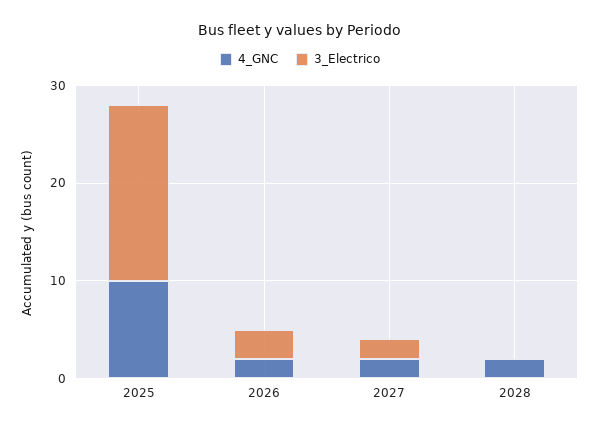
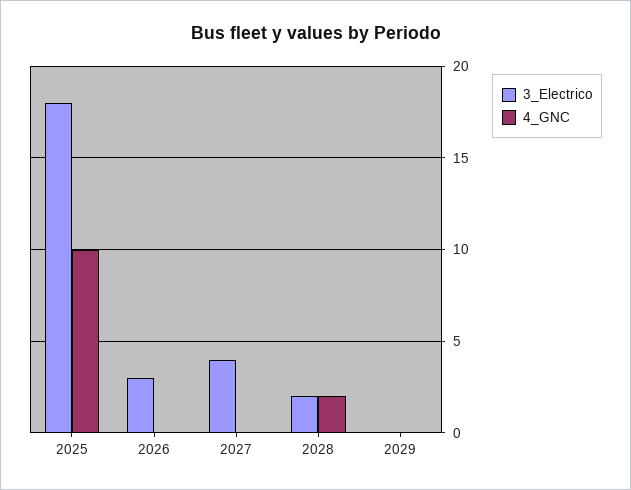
4_GNC, 2026: 2 -> 0
4_GNC, 2027: 2 -> 0
3_Electrico, 2027: 2 -> 4
3_Electrico, 2028: 0 -> 2
3_Electrico, 2029: none -> 0
4_GNC, 2029: none -> 0

